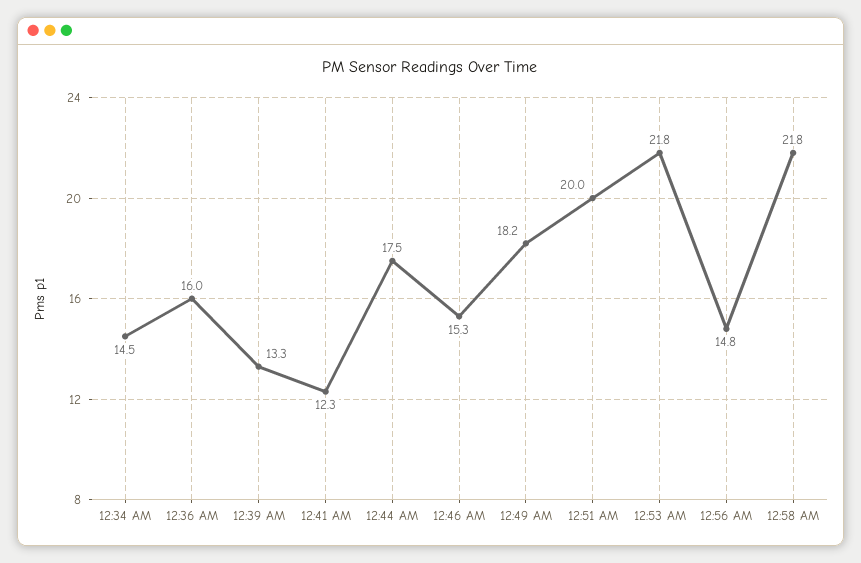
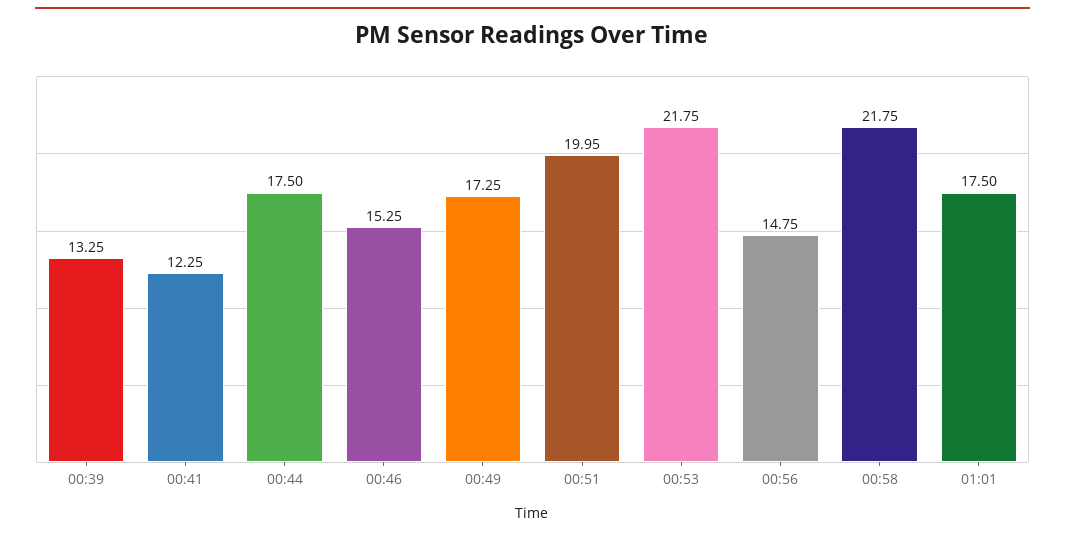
12:34 AM: 14.5 -> none
12:36 AM: 16 -> none
12:49 AM: 18.2 -> 17.25
01:01: none -> 17.5

